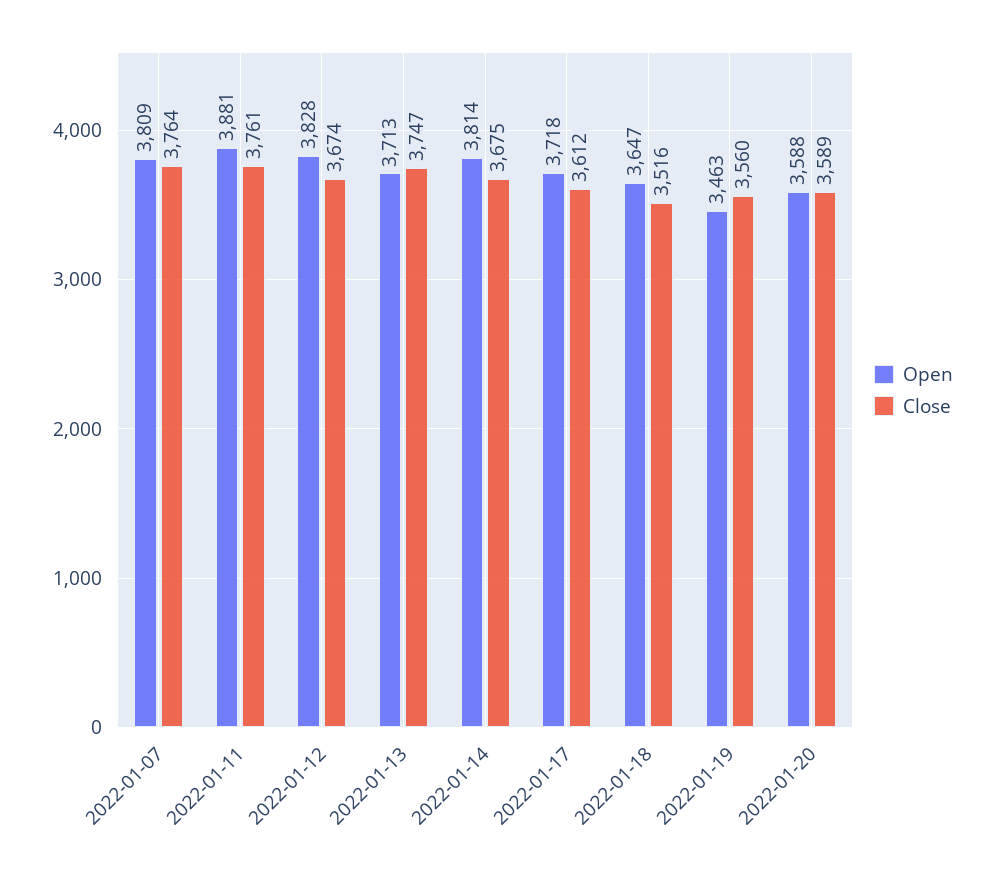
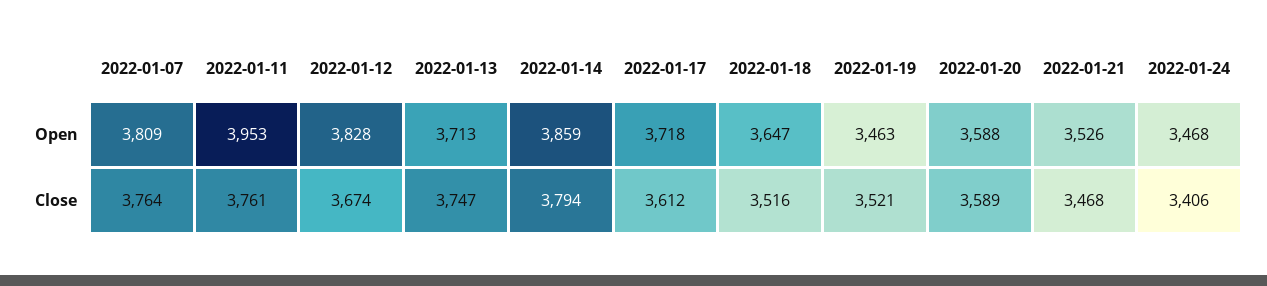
Open, 2022-01-11: 3881 -> 3953
Open, 2022-01-14: 3814 -> 3859
Close, 2022-01-14: 3675 -> 3794
Close, 2022-01-19: 3560 -> 3521
Open, 2022-01-21: none -> 3526
Open, 2022-01-24: none -> 3468
Close, 2022-01-21: none -> 3468
Close, 2022-01-24: none -> 3406

